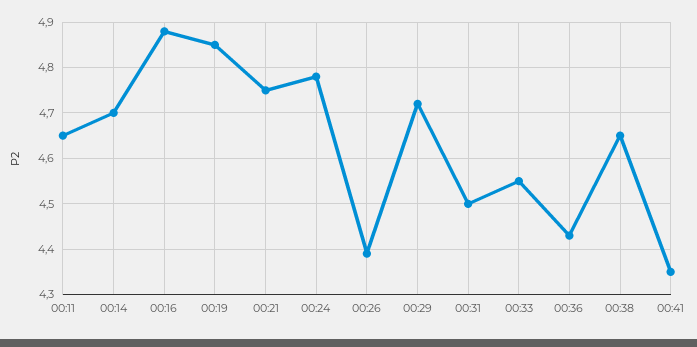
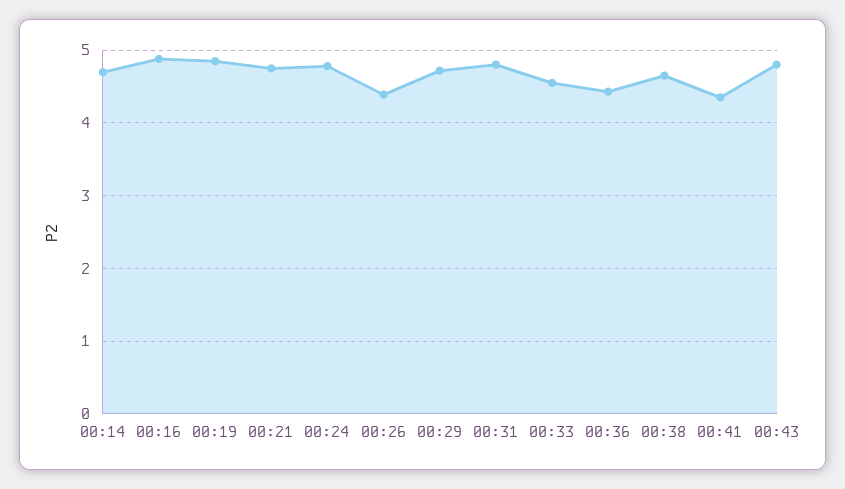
00:11: 4.65 -> none
00:31: 4.5 -> 4.8
00:43: none -> 4.8

